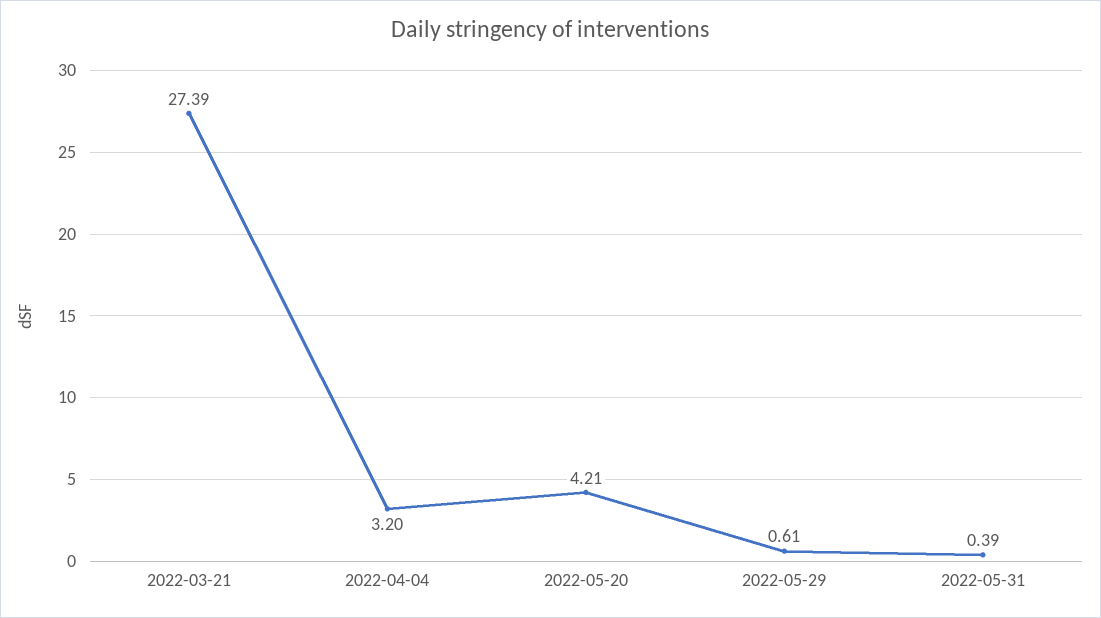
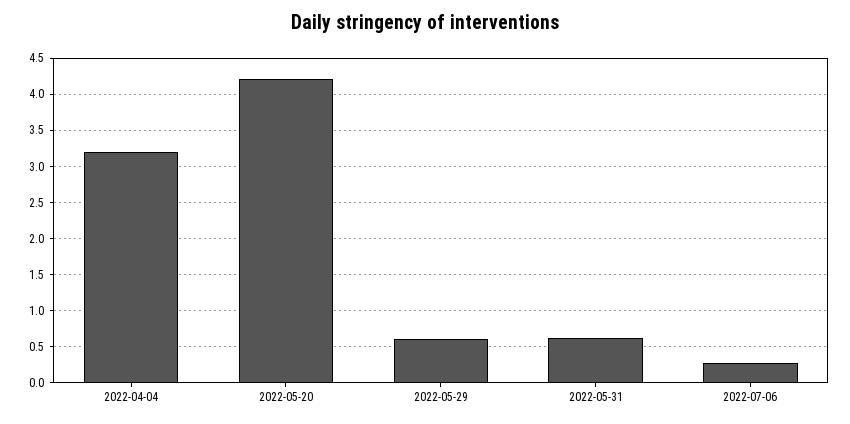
2022-03-21: 27.39 -> none
2022-05-31: 0.39 -> 0.6
2022-07-06: none -> 0.3

